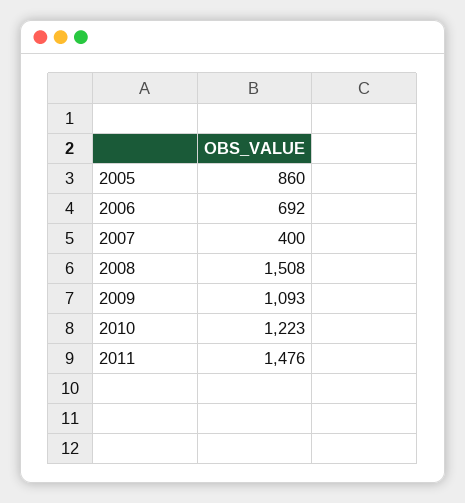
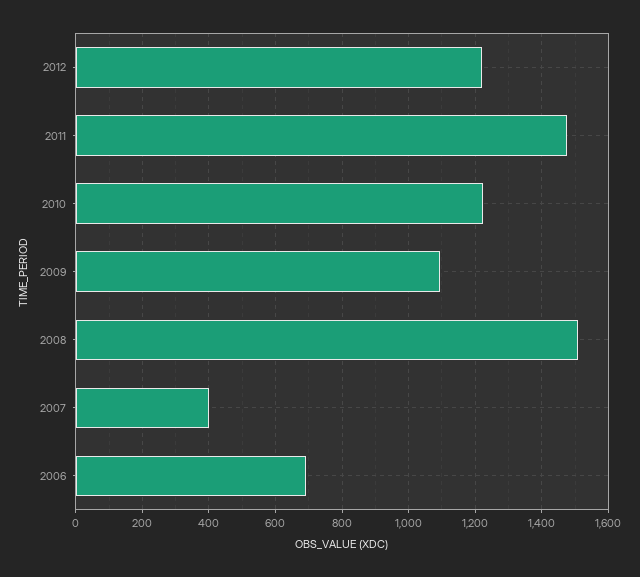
2005: 860 -> none
2012: none -> 1220

